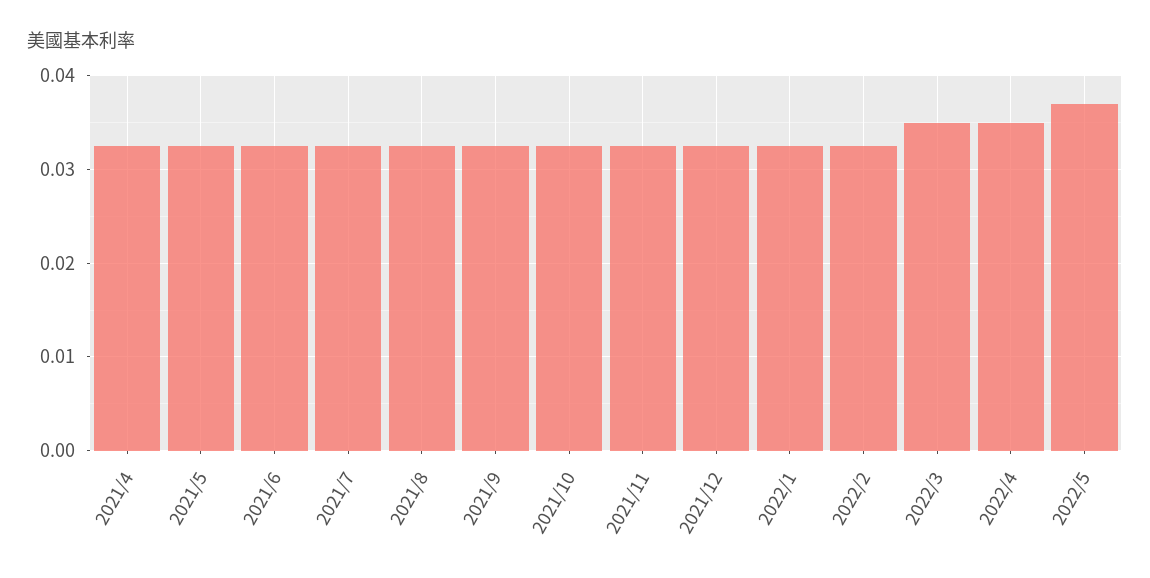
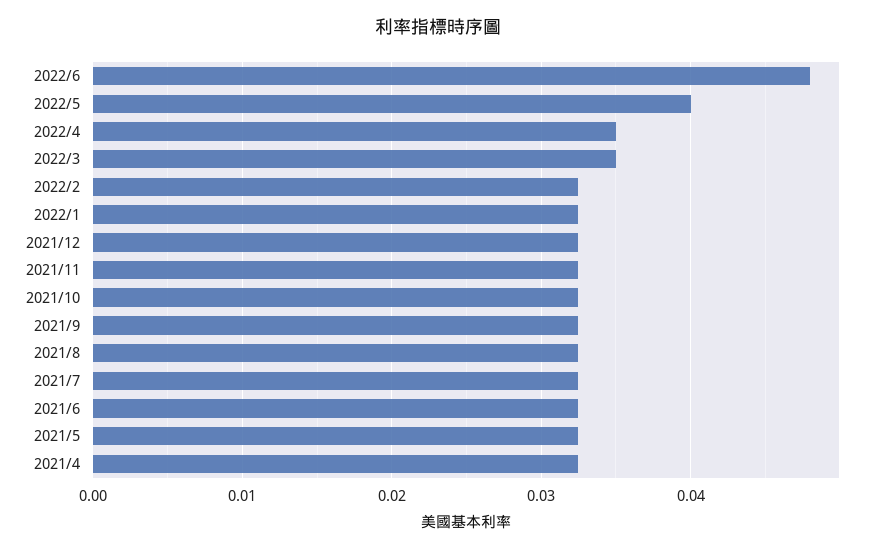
2022/5: 0.037 -> 0.04
2022/6: none -> 0.048

